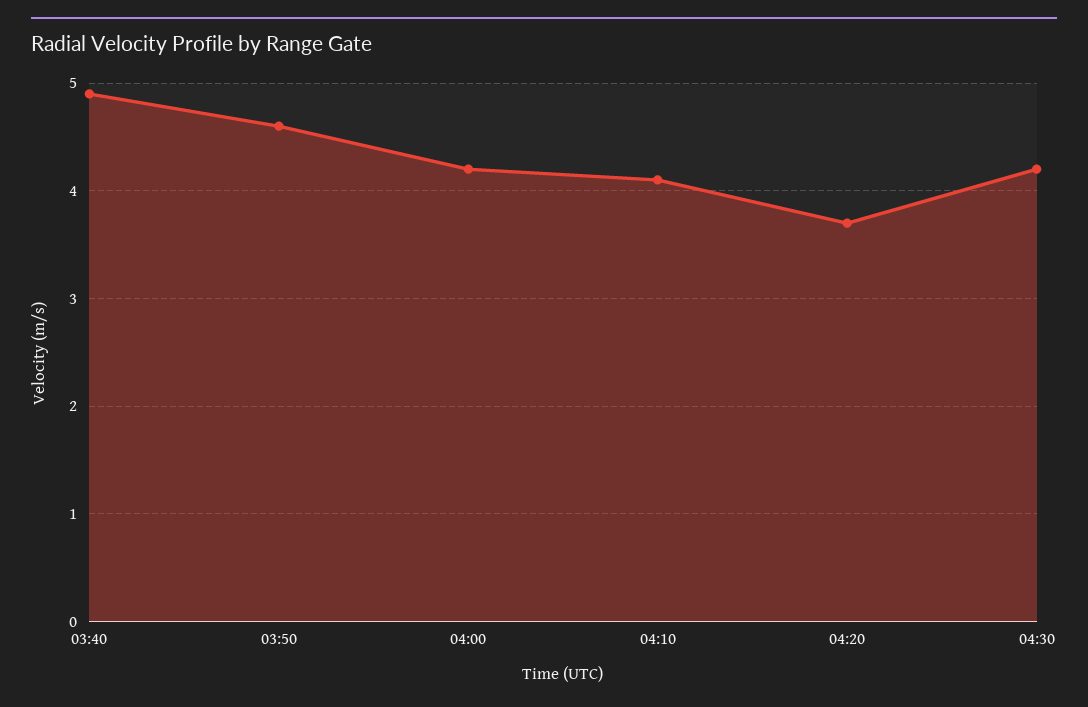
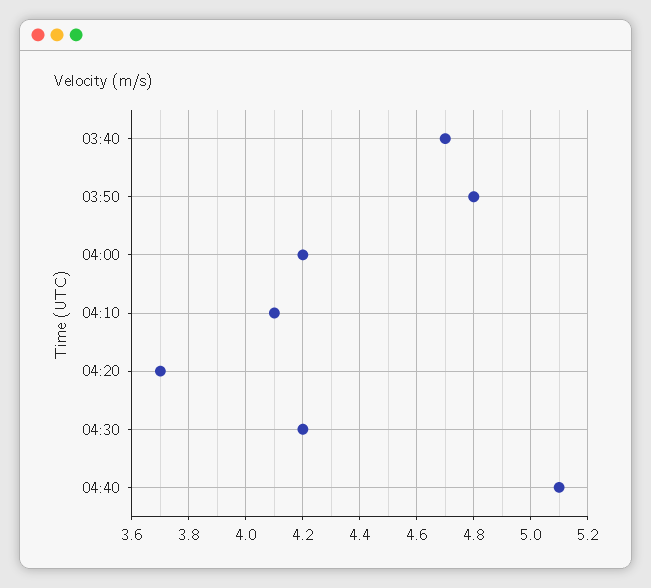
03:40: 4.9 -> 4.7
03:50: 4.6 -> 4.8
04:40: none -> 5.1

